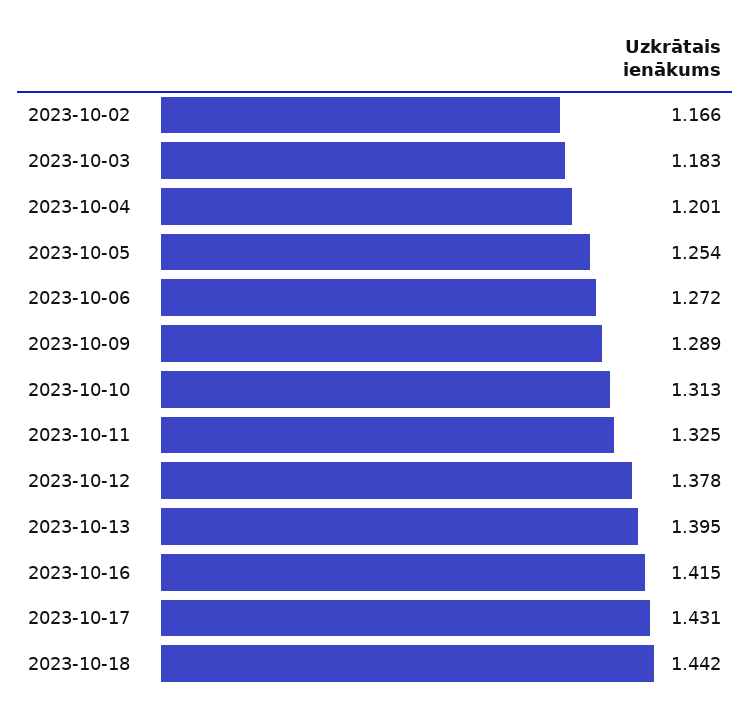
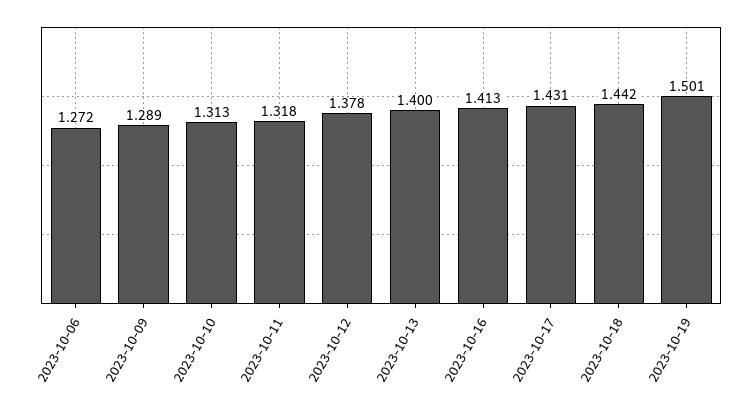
2023-10-02: 1.166 -> none
2023-10-03: 1.183 -> none
2023-10-04: 1.201 -> none
2023-10-05: 1.254 -> none
2023-10-11: 1.325 -> 1.318
2023-10-13: 1.395 -> 1.4
2023-10-16: 1.415 -> 1.413
2023-10-19: none -> 1.501

